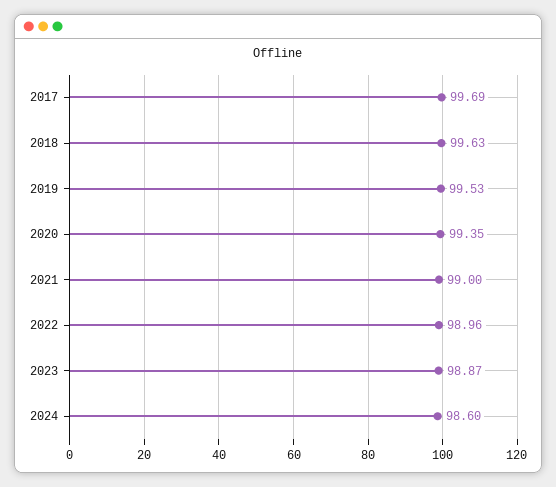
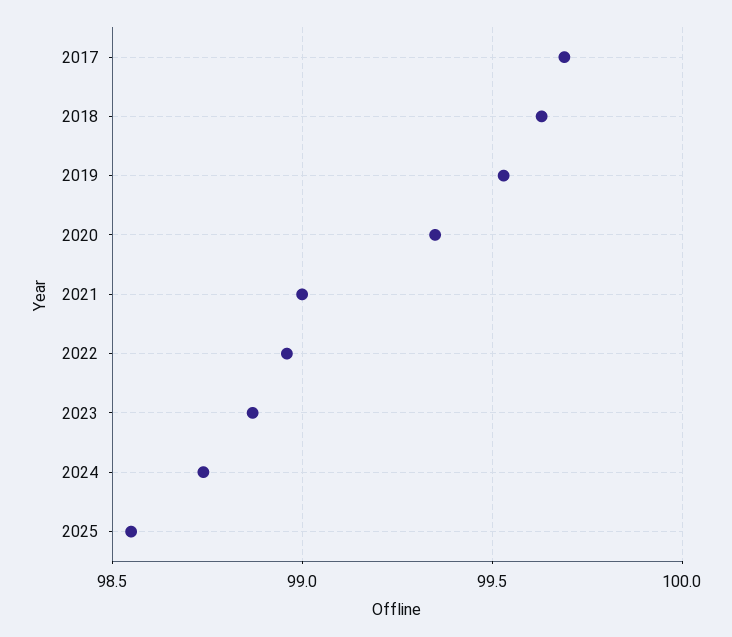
2024: 98.6 -> 98.75
2025: none -> 98.55

